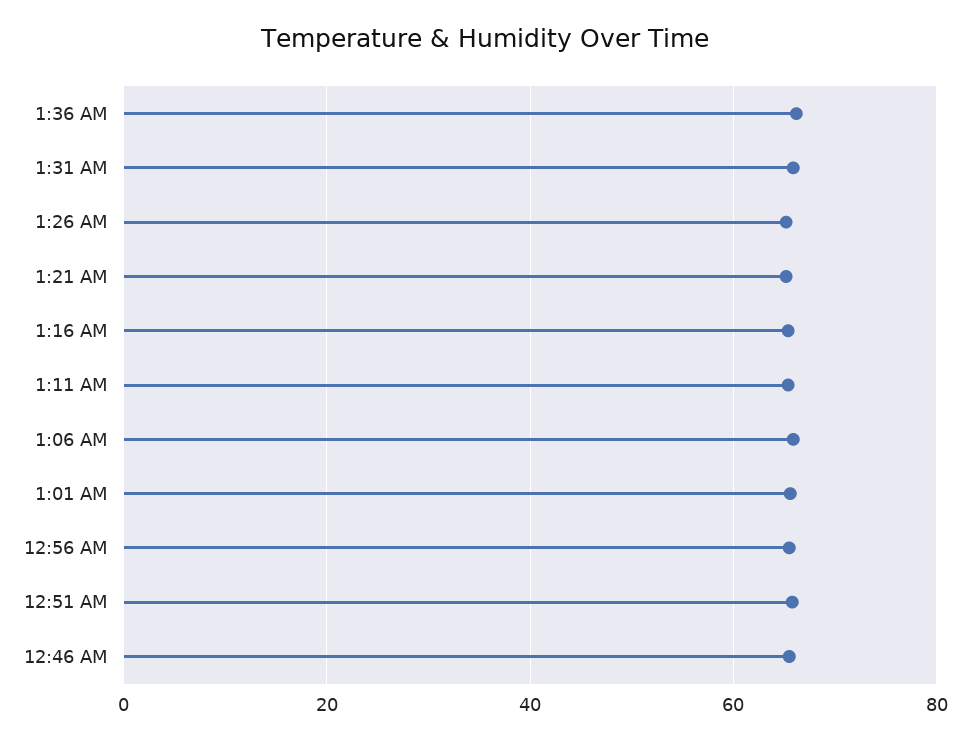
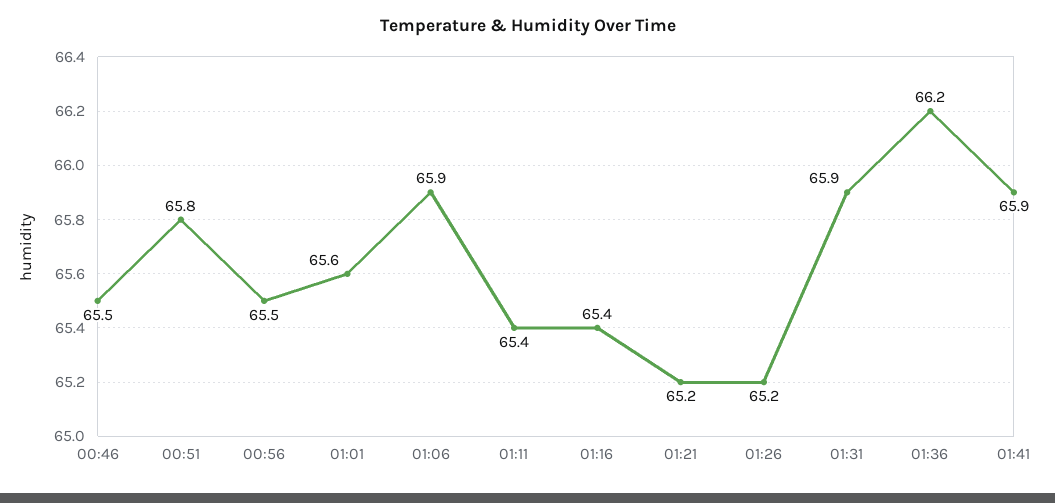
01:41: none -> 65.9

